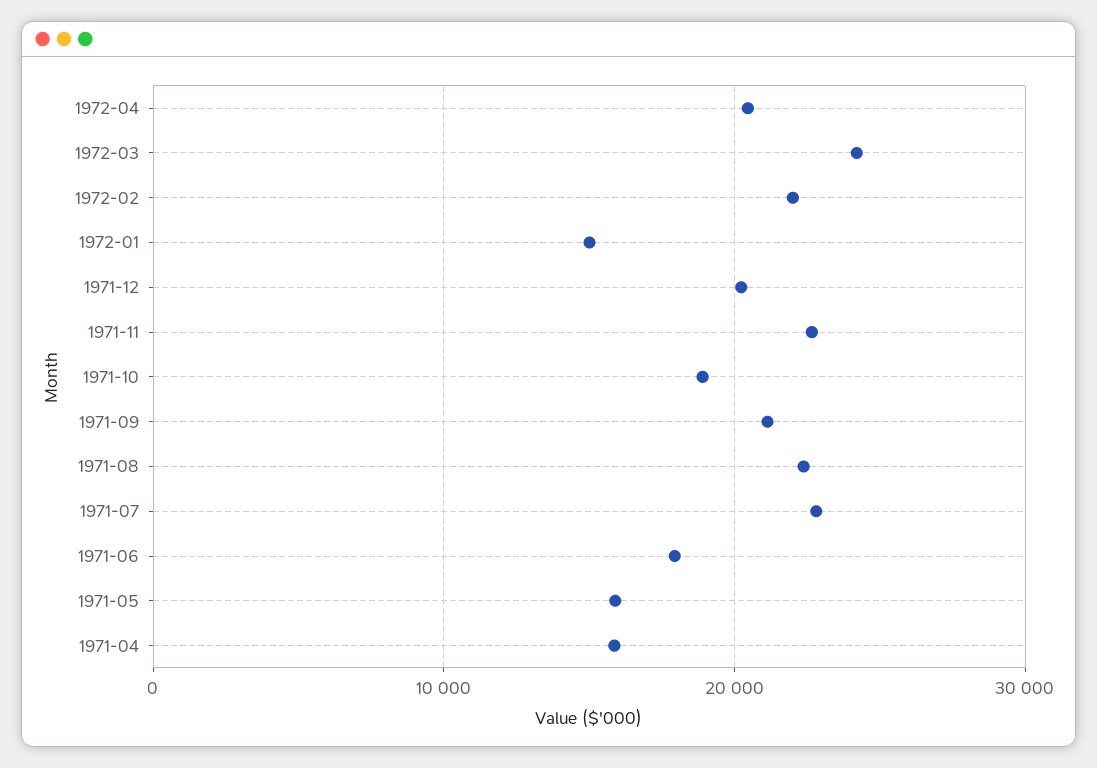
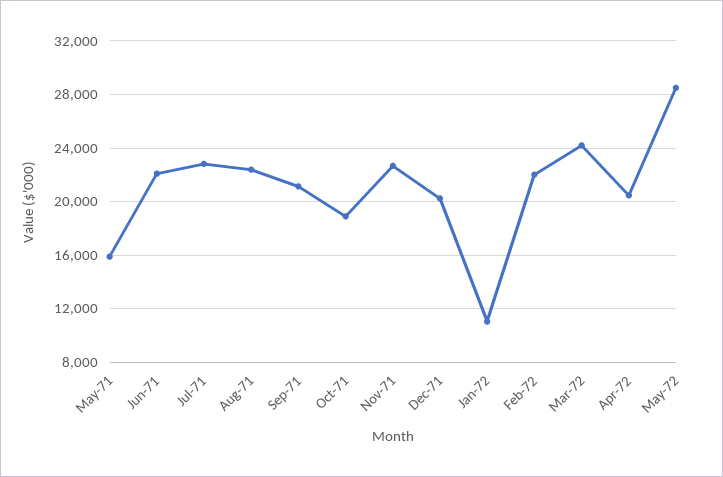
1972-01: 15000 -> 11000
1971-06: 18000 -> 22000
1971-04: 16000 -> none
May-72: none -> 28500

